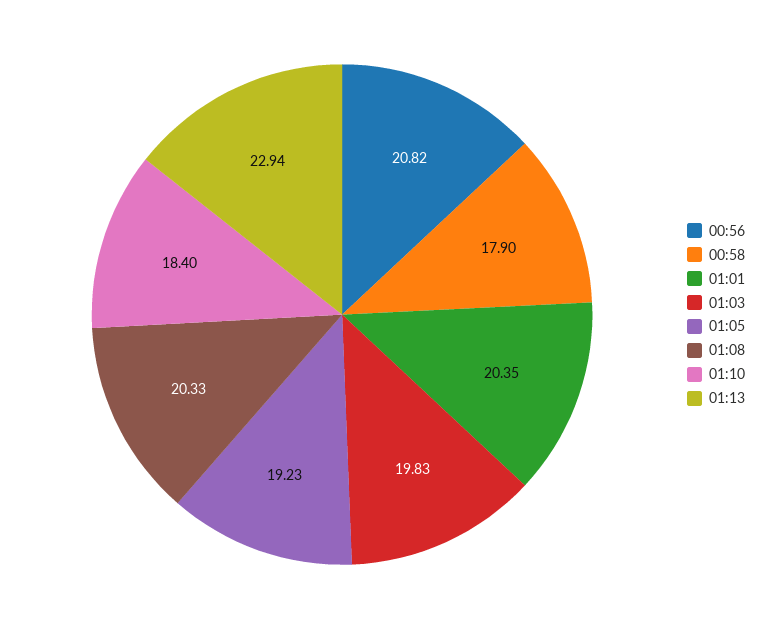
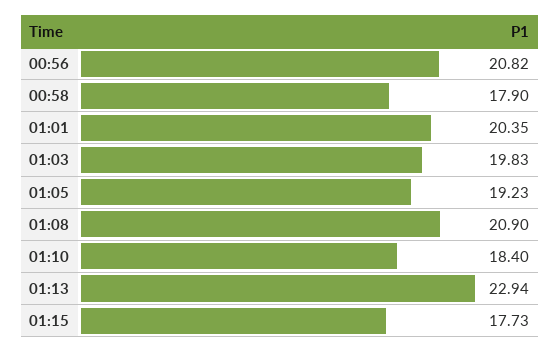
01:08: 20.33 -> 20.9
01:15: none -> 17.73

